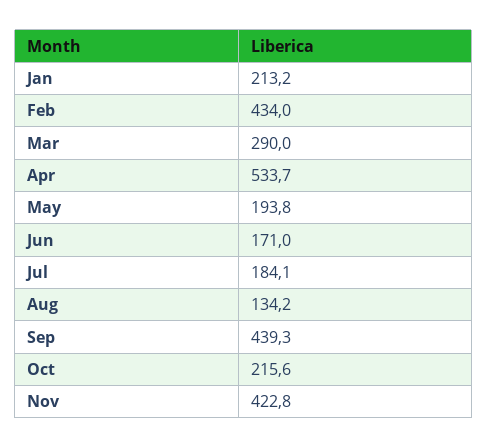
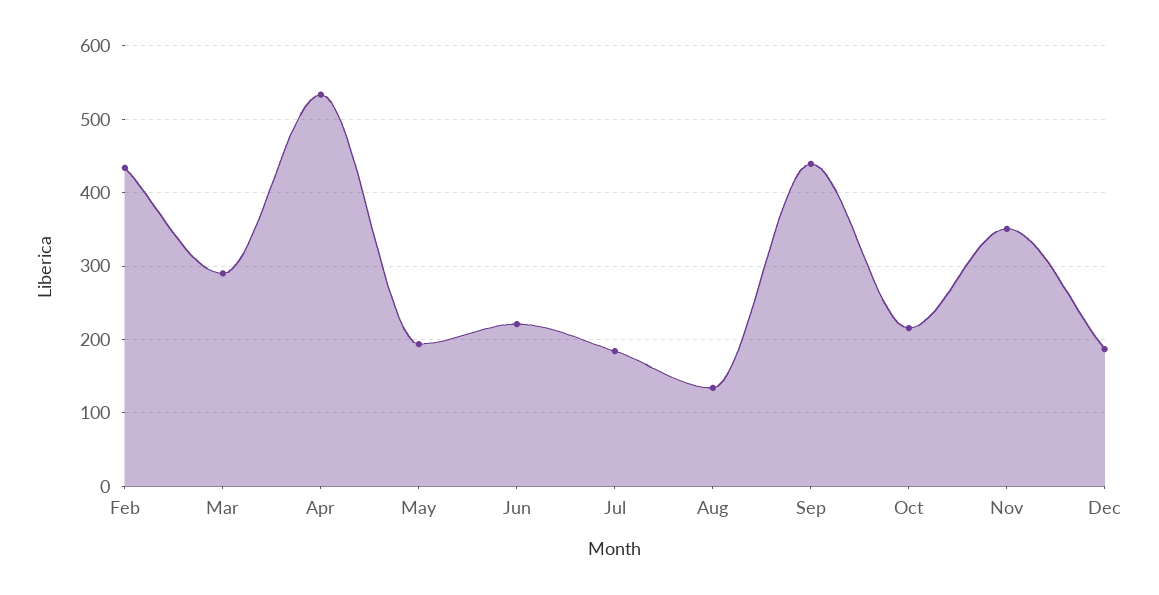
Jan: 213.2 -> none
Jun: 171 -> 220
Nov: 422.8 -> 350
Dec: none -> 190

